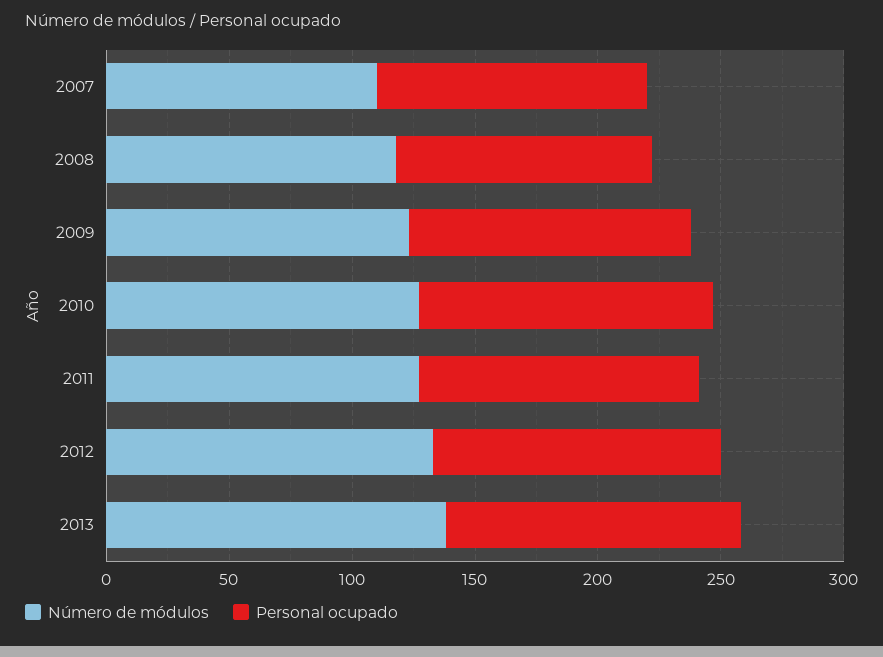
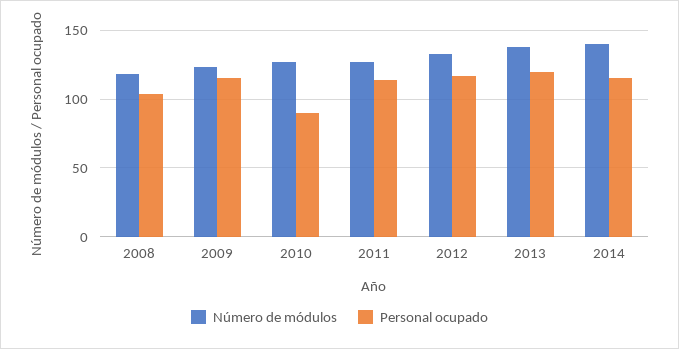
Número de módulos, 2007: 110 -> none
Personal ocupado, 2007: 110 -> none
Personal ocupado, 2010: 120 -> 90
Número de módulos, 2014: none -> 140
Personal ocupado, 2014: none -> 115

